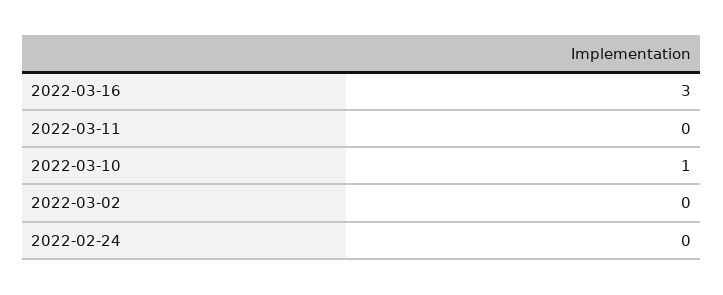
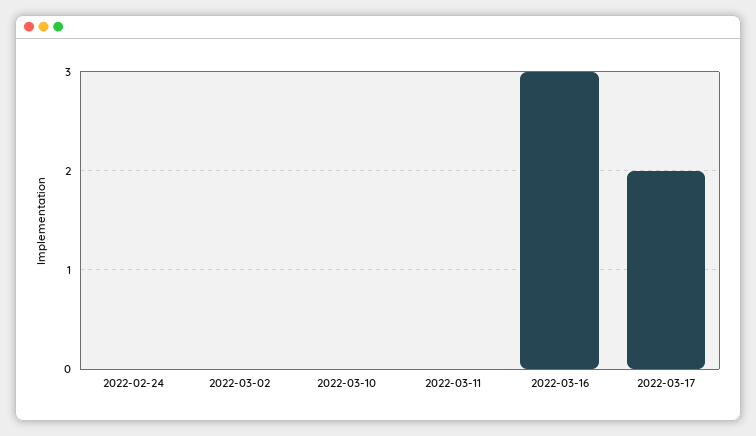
2022-03-10: 1 -> 0
2022-03-17: none -> 2

